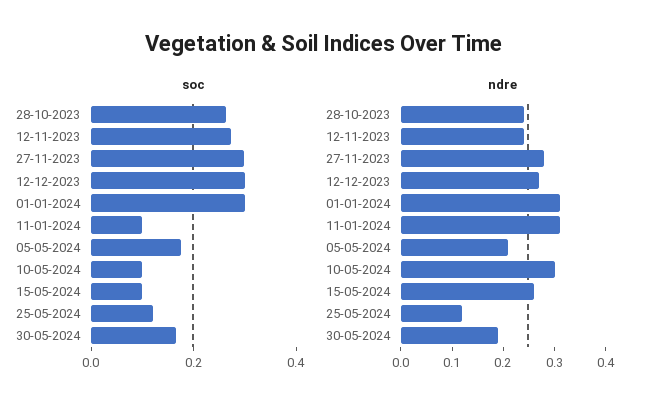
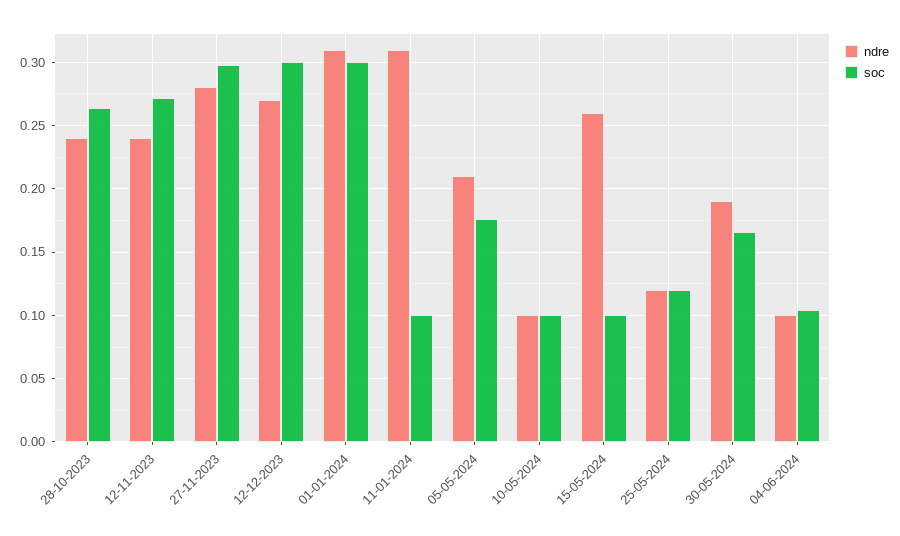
ndre, 10-05-2024: 0.3 -> 0.1
ndre, 04-06-2024: none -> 0.1
soc, 04-06-2024: none -> 0.105

